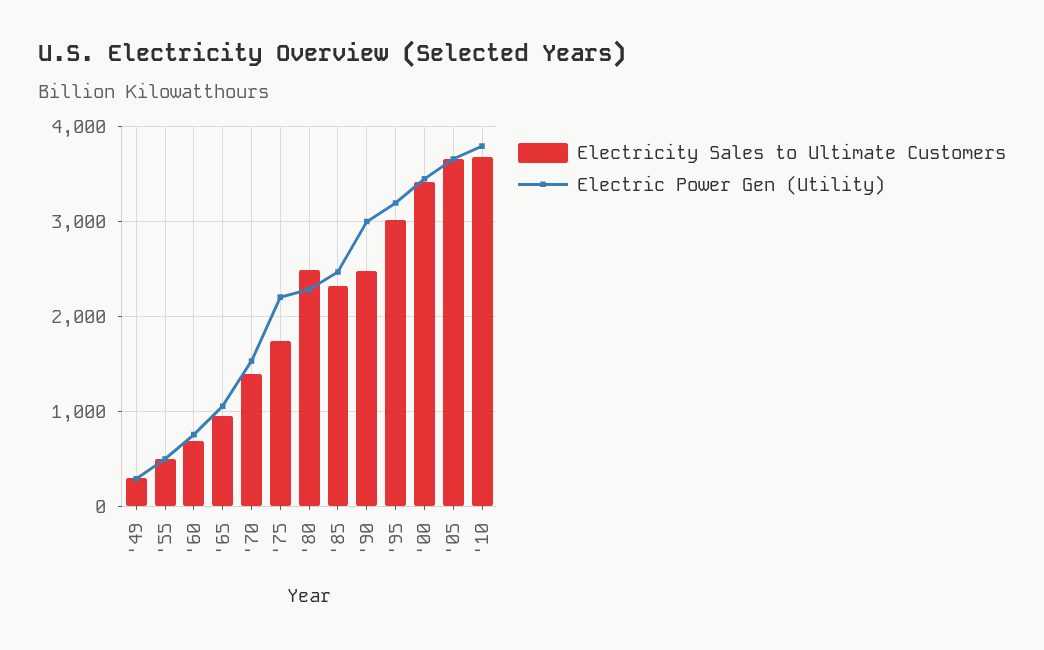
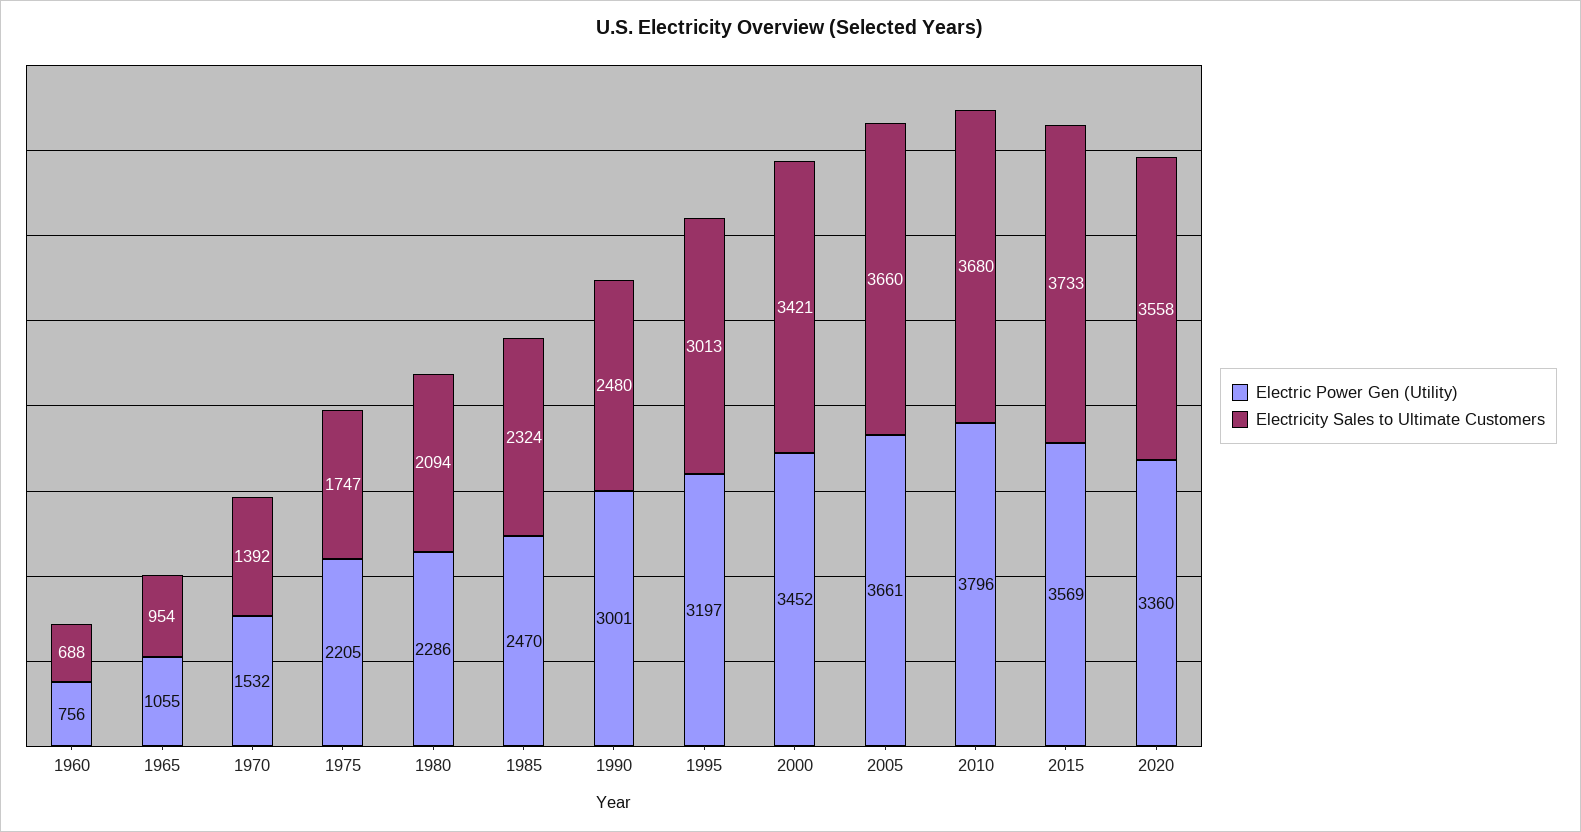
Electricity Sales to Ultimate Customers, '49: 300 -> none
Electric Power Gen (Utility), '49: 300 -> none
Electricity Sales to Ultimate Customers, '55: 500 -> none
Electric Power Gen (Utility), '55: 500 -> none
Electricity Sales to Ultimate Customers, '80: 2500 -> 2094
Electric Power Gen (Utility), 2015: none -> 3569
Electricity Sales to Ultimate Customers, 2015: none -> 3733
Electric Power Gen (Utility), 2020: none -> 3360
Electricity Sales to Ultimate Customers, 2020: none -> 3558

